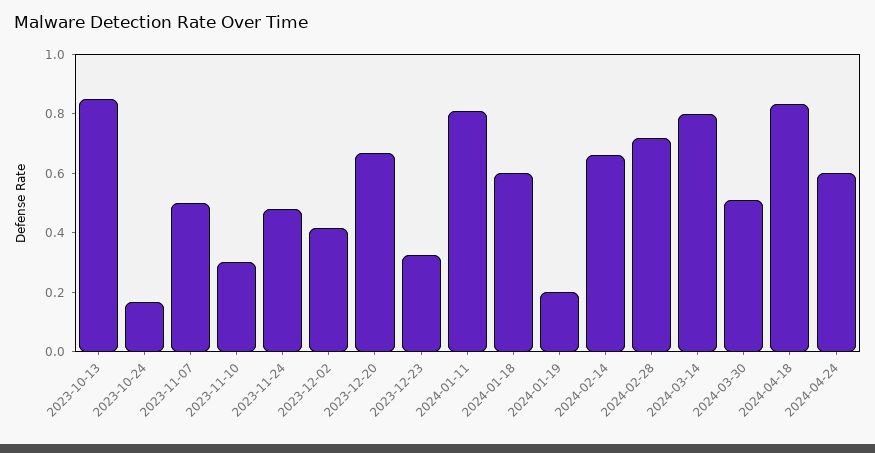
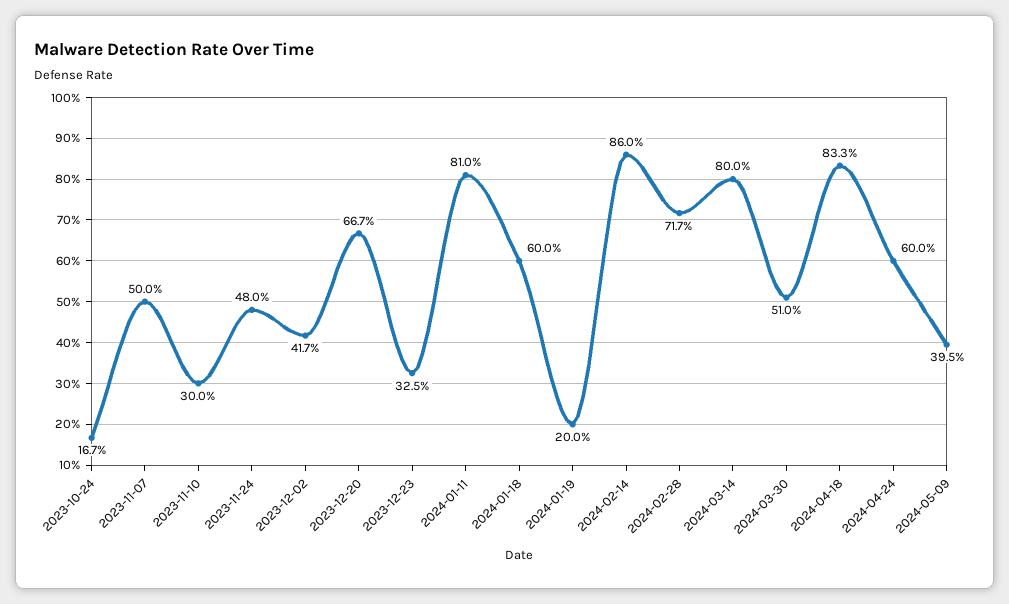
2023-10-13: 0.85 -> none
2024-02-14: 0.65 -> 0.86
2024-05-09: none -> 0.395

